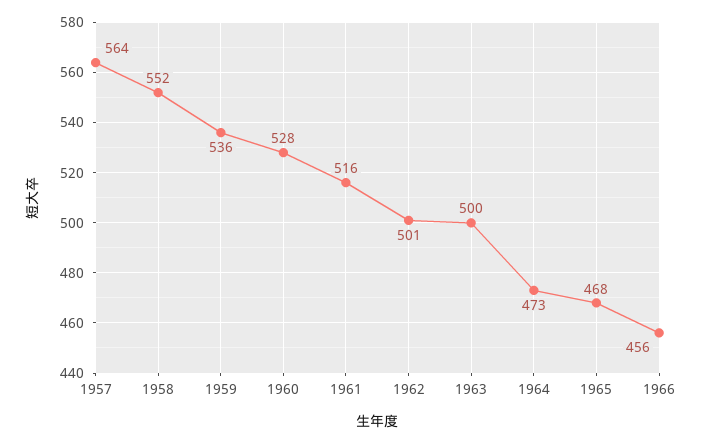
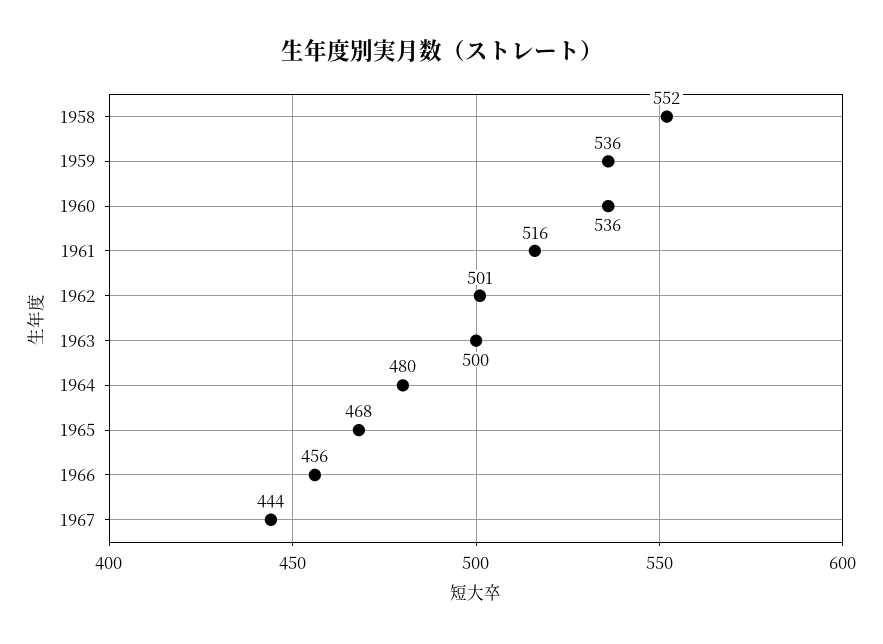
1957: 564 -> none
1960: 528 -> 536
1964: 473 -> 480
1967: none -> 444

